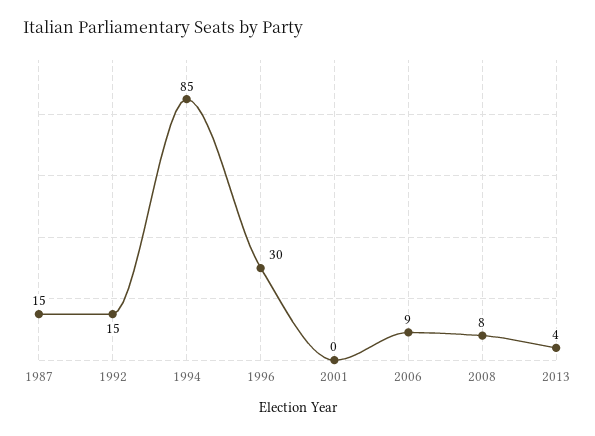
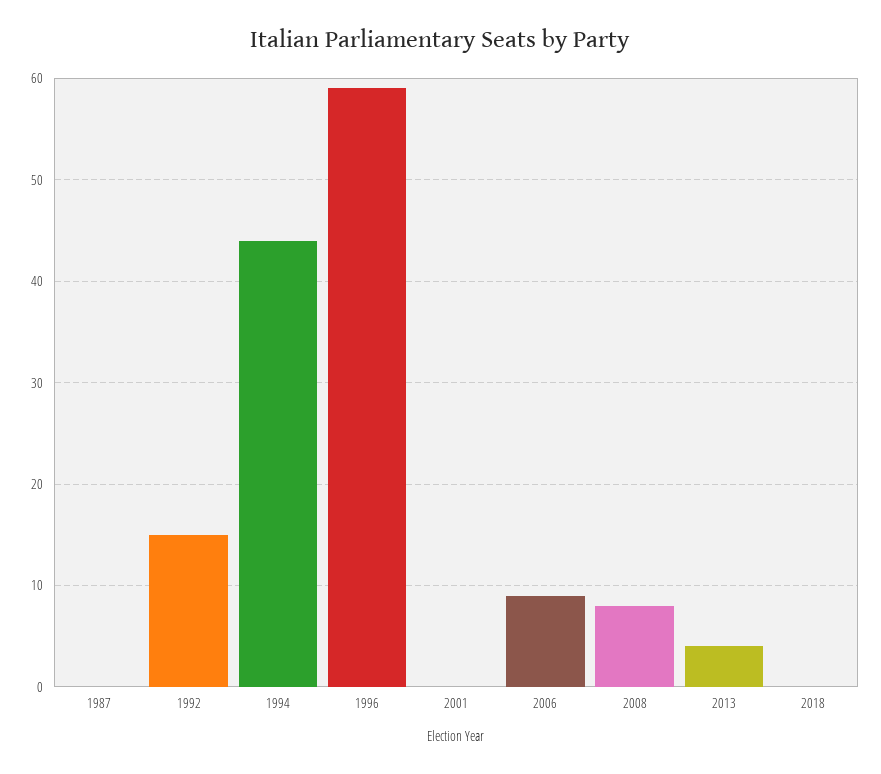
1987: 15 -> 0
1994: 85 -> 44
1996: 30 -> 59
2018: none -> 0

